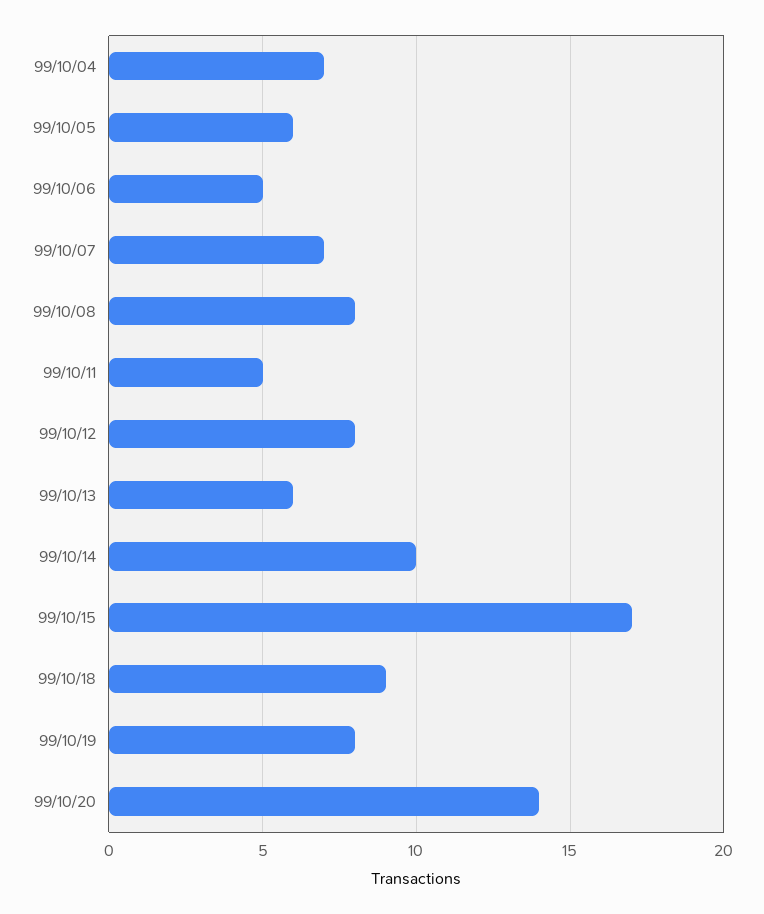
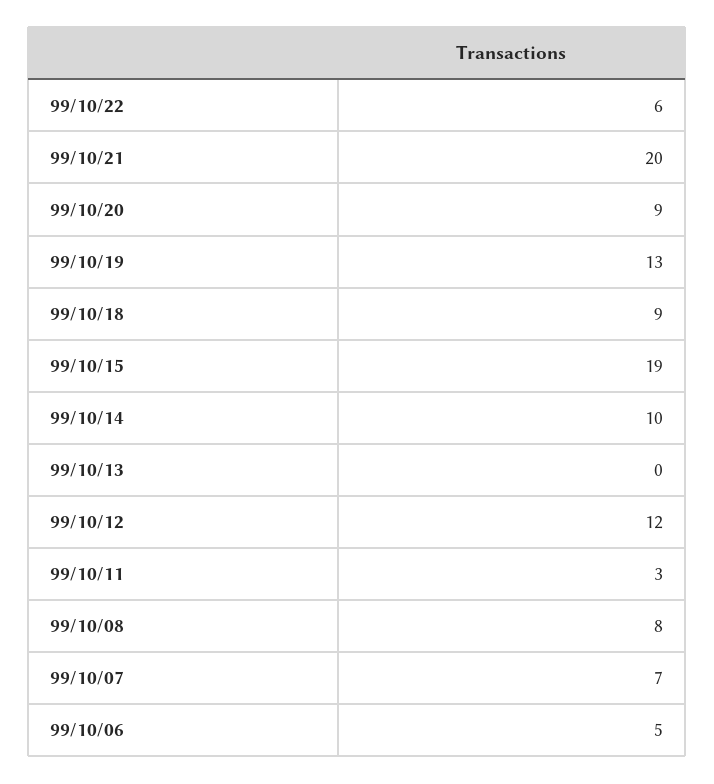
99/10/04: 7 -> none
99/10/05: 6 -> none
99/10/11: 5 -> 3
99/10/12: 8 -> 12
99/10/13: 6 -> 0
99/10/15: 17 -> 19
99/10/19: 8 -> 13
99/10/20: 14 -> 9
99/10/22: none -> 6
99/10/21: none -> 20

